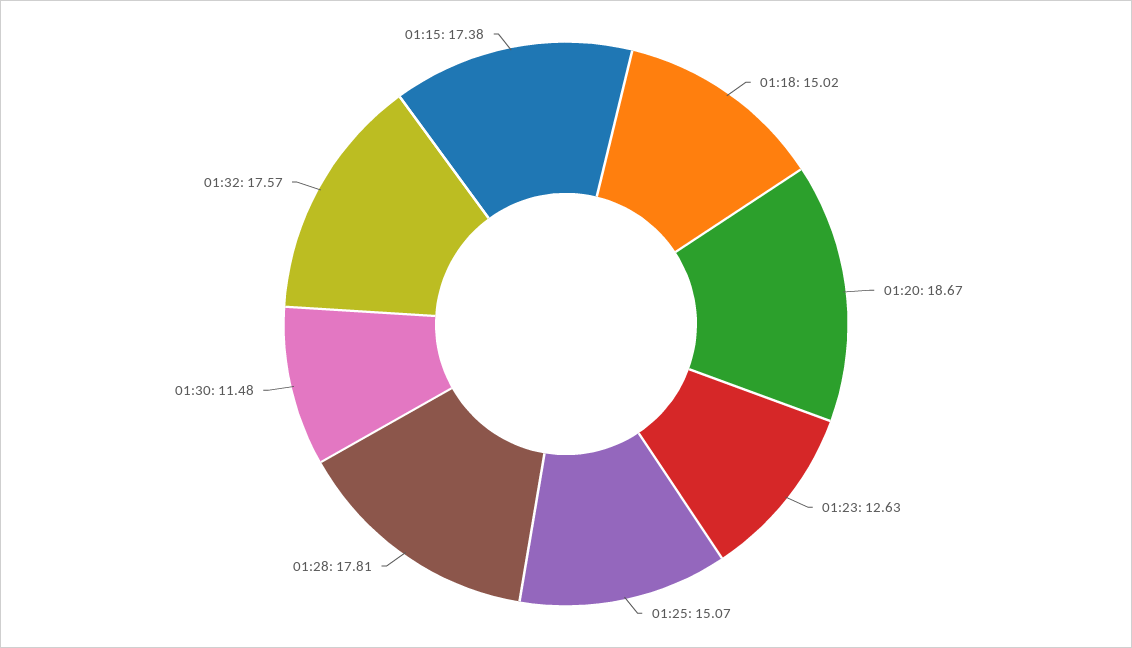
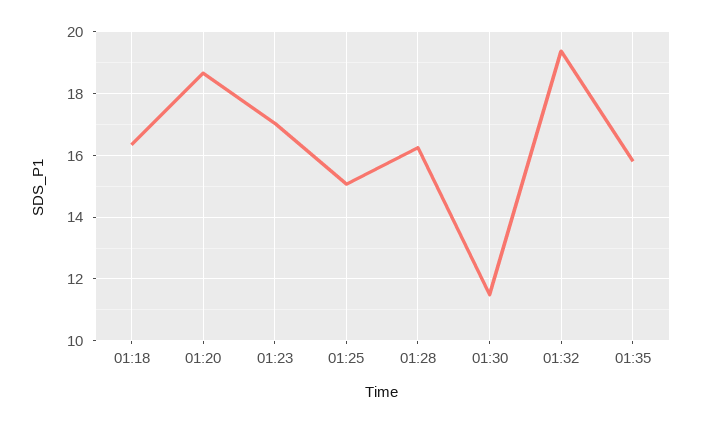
01:18: 15.02 -> 16.4
01:23: 12.63 -> 17
01:28: 17.81 -> 16.2
01:32: 17.57 -> 19.4
01:15: 17.38 -> none
01:35: none -> 15.8

